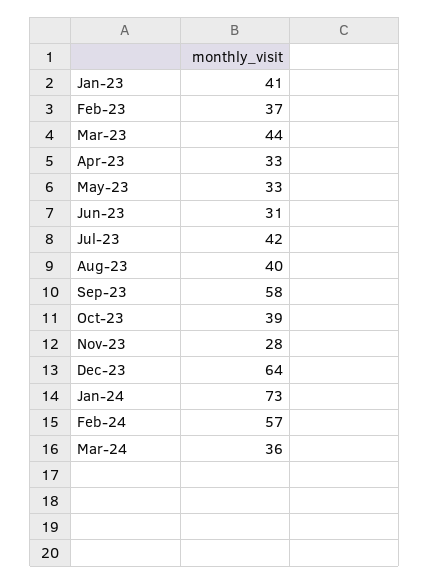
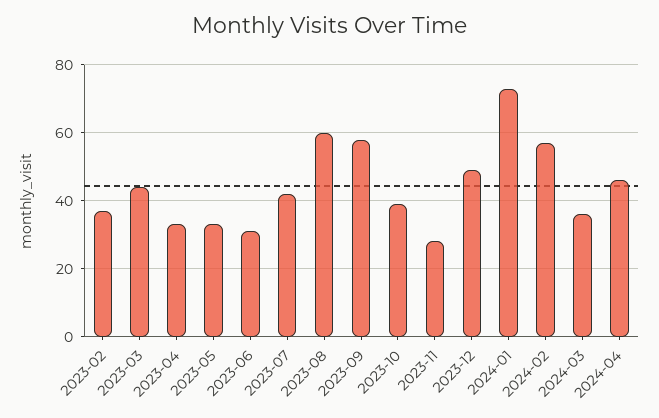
Jan-23: 41 -> none
Aug-23: 40 -> 60
Dec-23: 64 -> 50
2024-04: none -> 45

